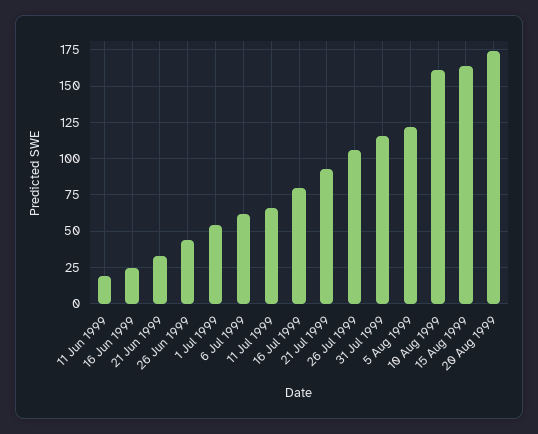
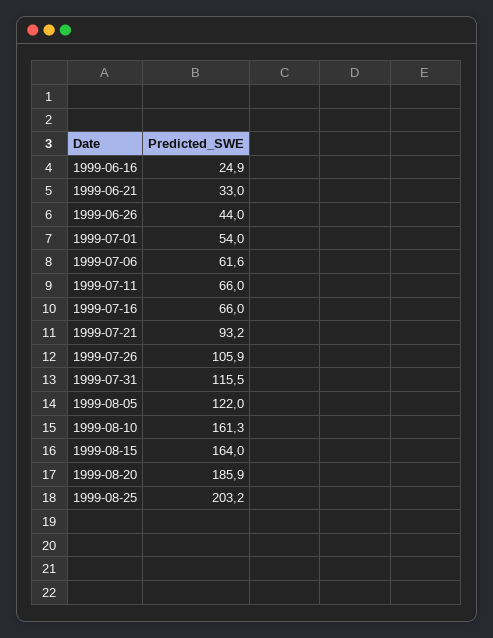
11 Jun 1999: 20 -> none
16 Jul 1999: 80 -> 66
20 Aug 1999: 175 -> 185.9
1999-08-25: none -> 203.2

